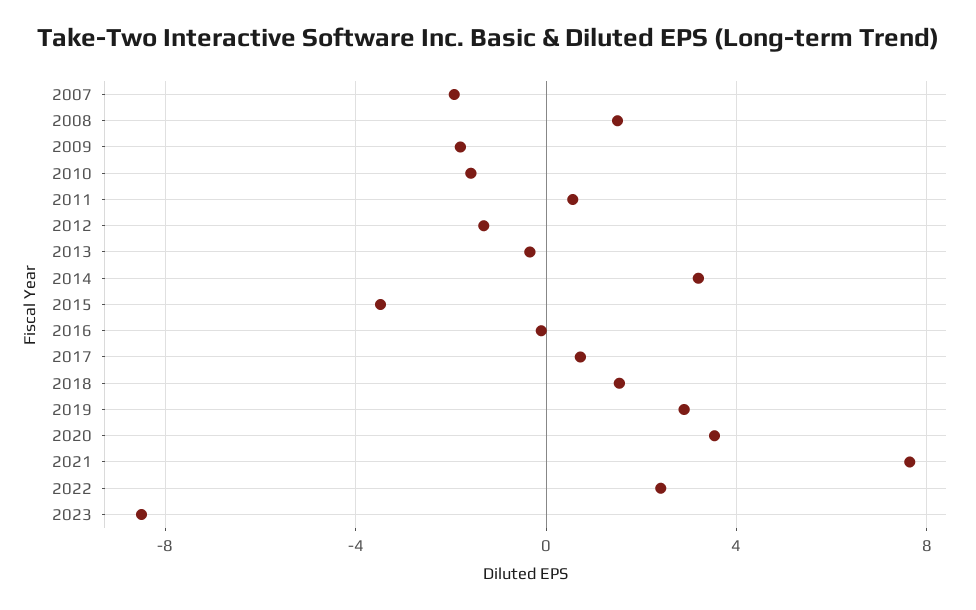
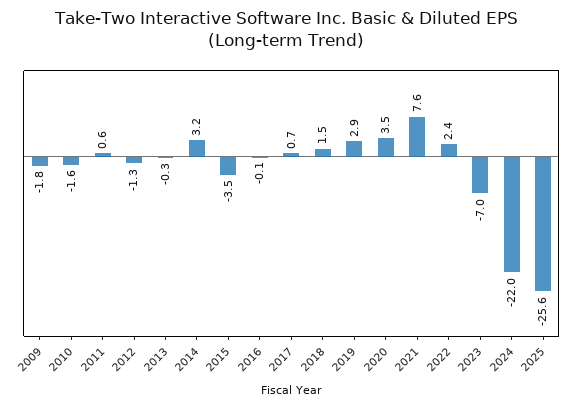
2007: -2 -> none
2008: 1.5 -> none
2023: -8.5 -> -7
2024: none -> -22
2025: none -> -25.6

